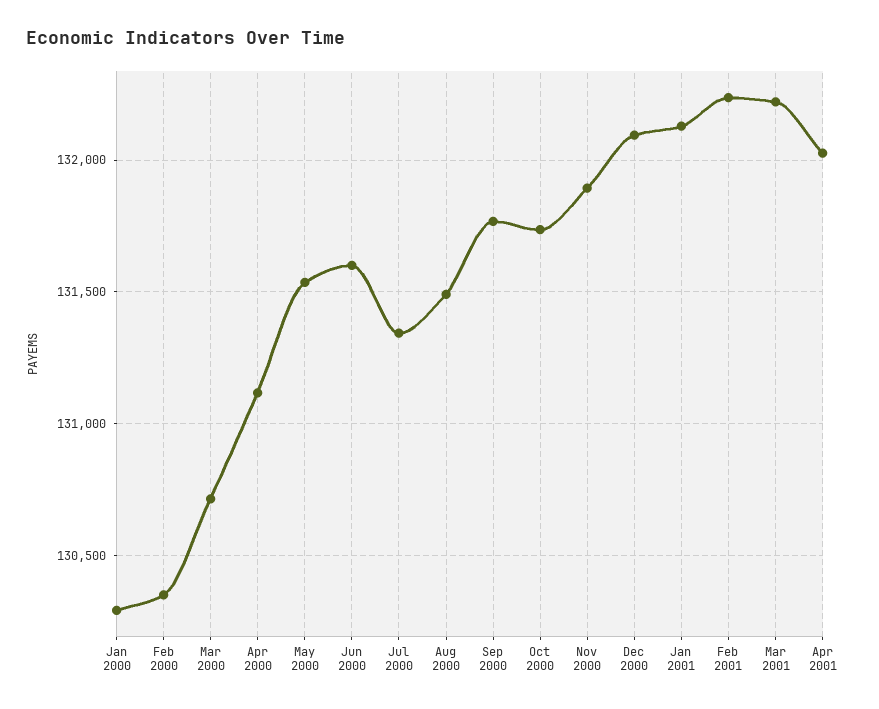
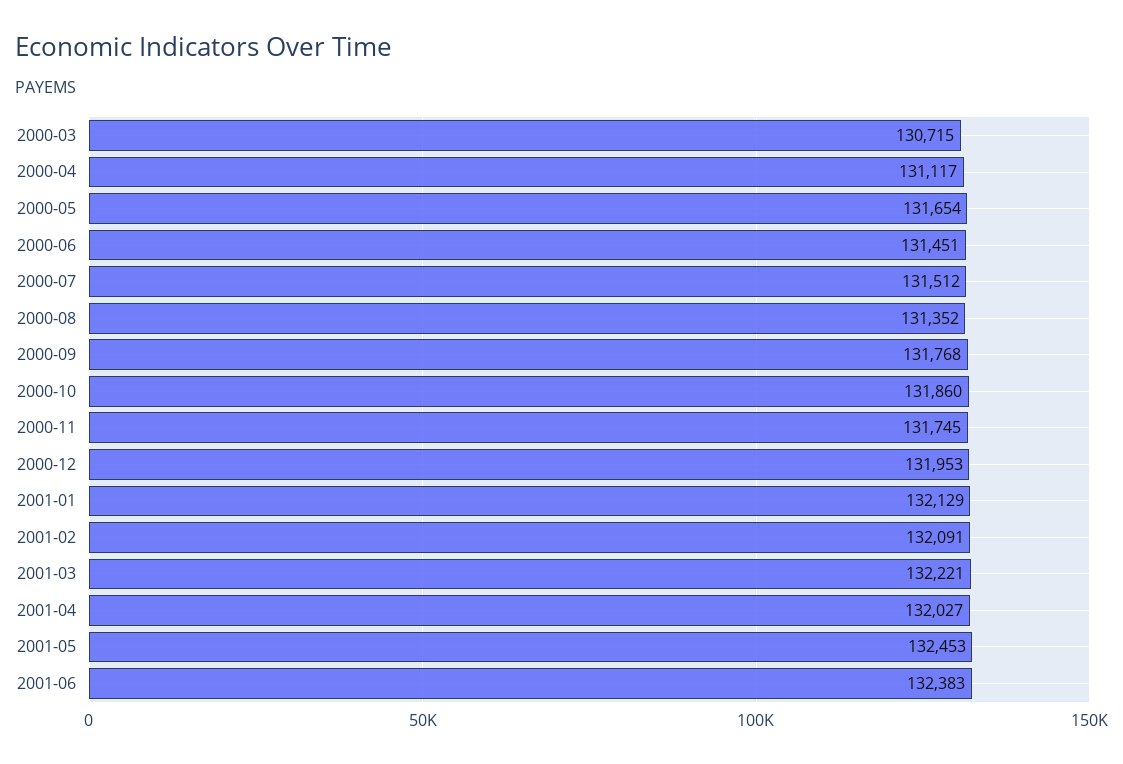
Jan 2000: 130300 -> none
Feb 2000: 130350 -> none
May 2000: 131550 -> 131654
Jun 2000: 131600 -> 131451
Jul 2000: 131350 -> 131512
Aug 2000: 131500 -> 131352
Oct 2000: 131750 -> 131860
Nov 2000: 131900 -> 131745
Dec 2000: 132100 -> 131953
Feb 2001: 132250 -> 132091
2001-05: none -> 132453
2001-06: none -> 132383

